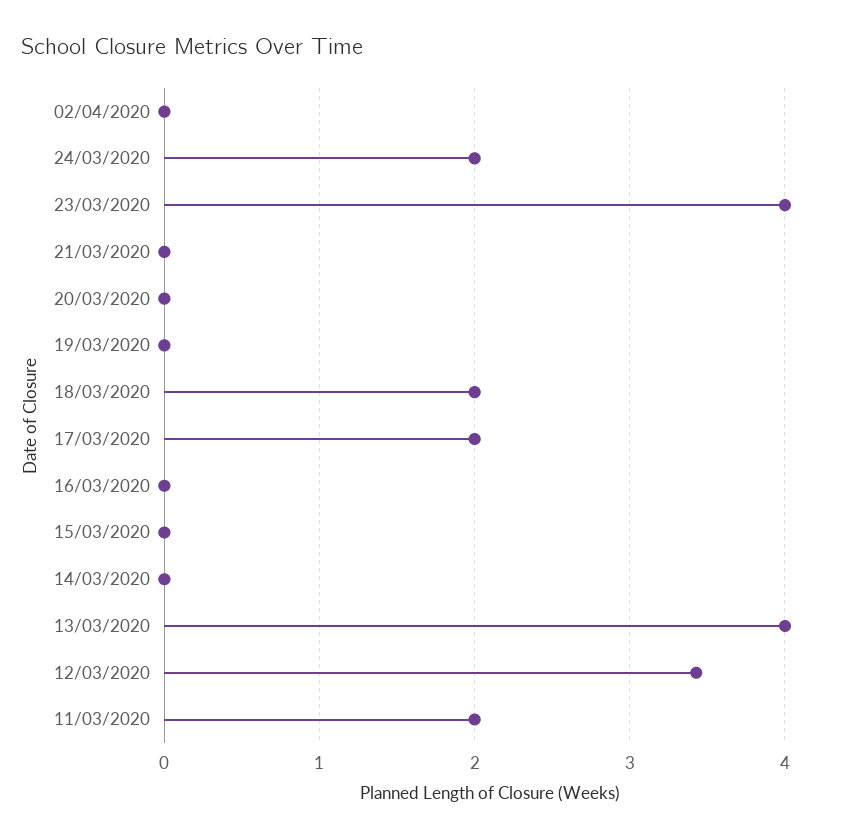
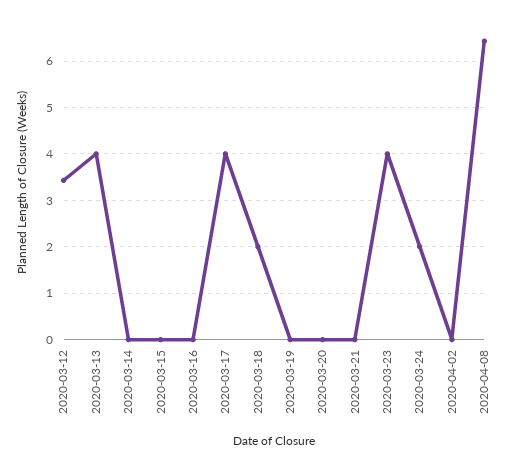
17/03/2020: 2 -> 4
11/03/2020: 2 -> none
2020-04-08: none -> 6.4

